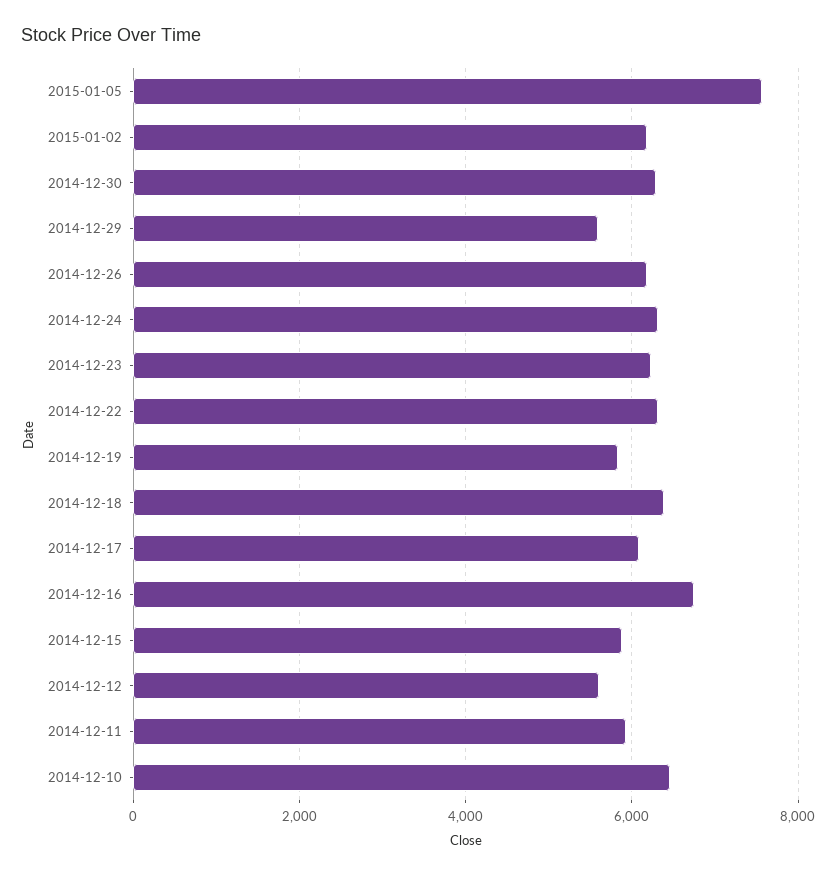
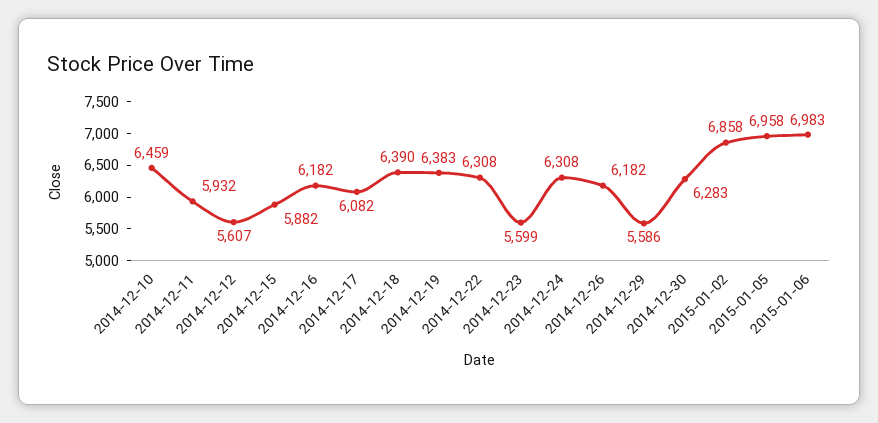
2015-01-05: 7600 -> 6958
2015-01-02: 6200 -> 6858
2014-12-23: 6200 -> 5599
2014-12-19: 5800 -> 6383
2014-12-16: 6800 -> 6182
2015-01-06: none -> 6983

